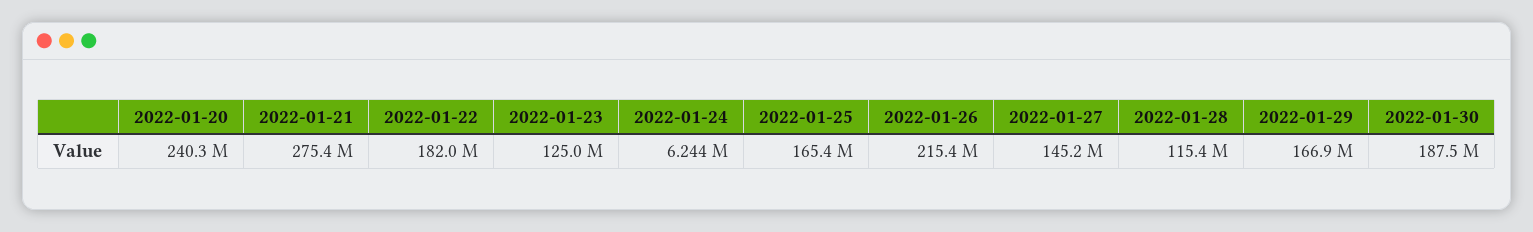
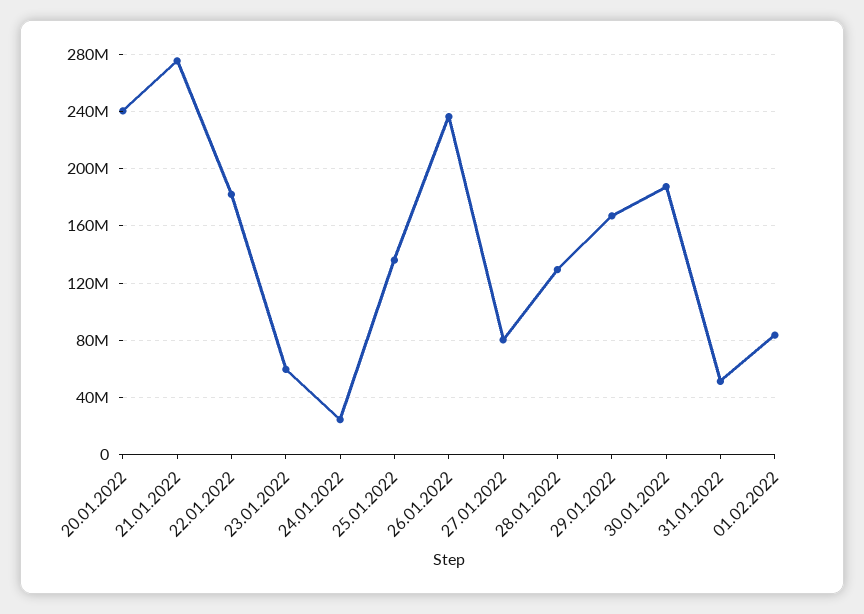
2022-01-23: 125000000 -> 60000000
2022-01-24: 6244000 -> 25000000
2022-01-25: 165400000 -> 135000000
2022-01-26: 215400000 -> 235000000
2022-01-27: 145200000 -> 80000000
2022-01-28: 115400000 -> 130000000
31.01.2022: none -> 50000000
01.02.2022: none -> 85000000

